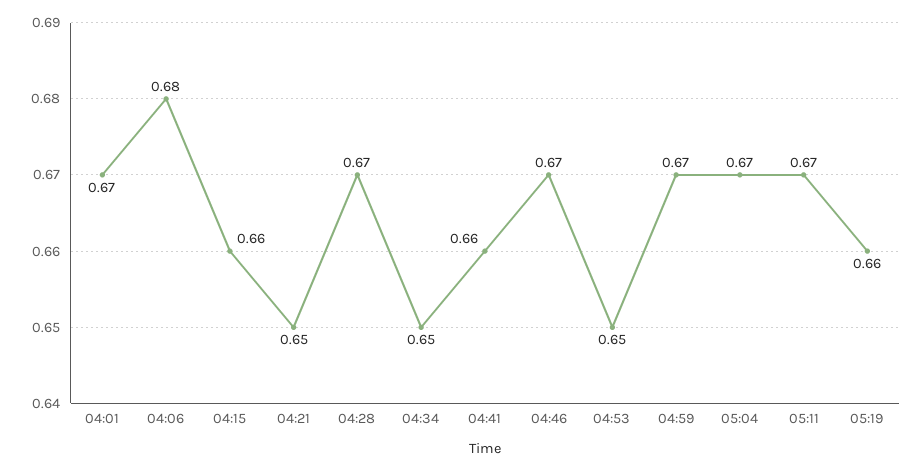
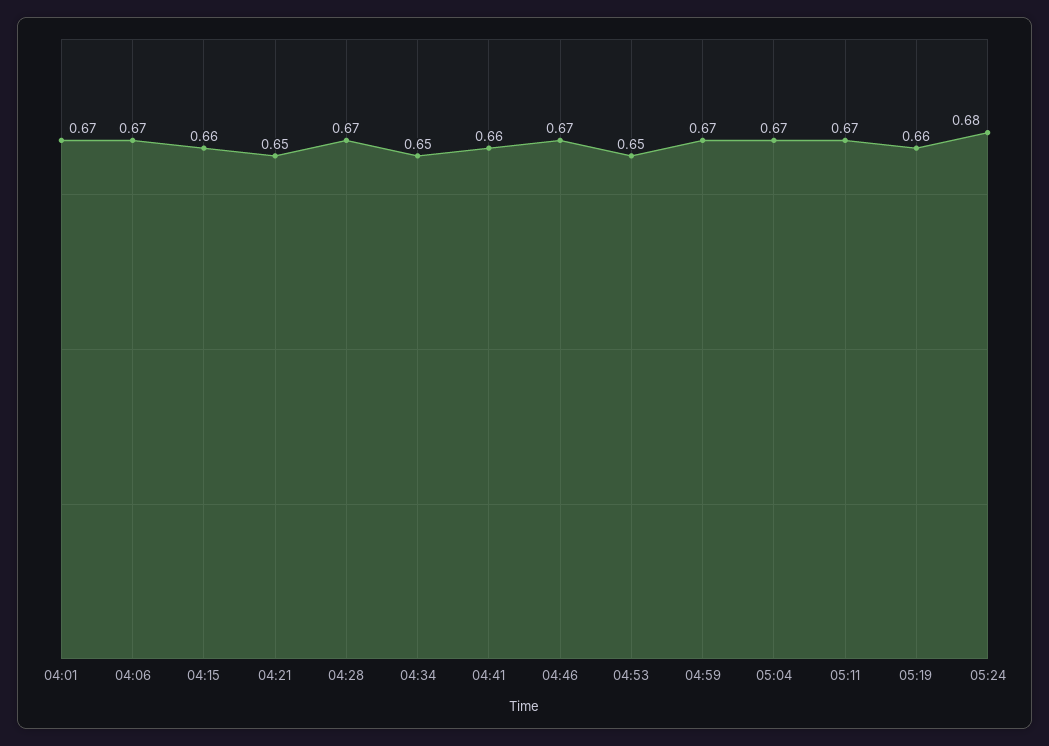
04:06: 0.68 -> 0.67
05:24: none -> 0.68

